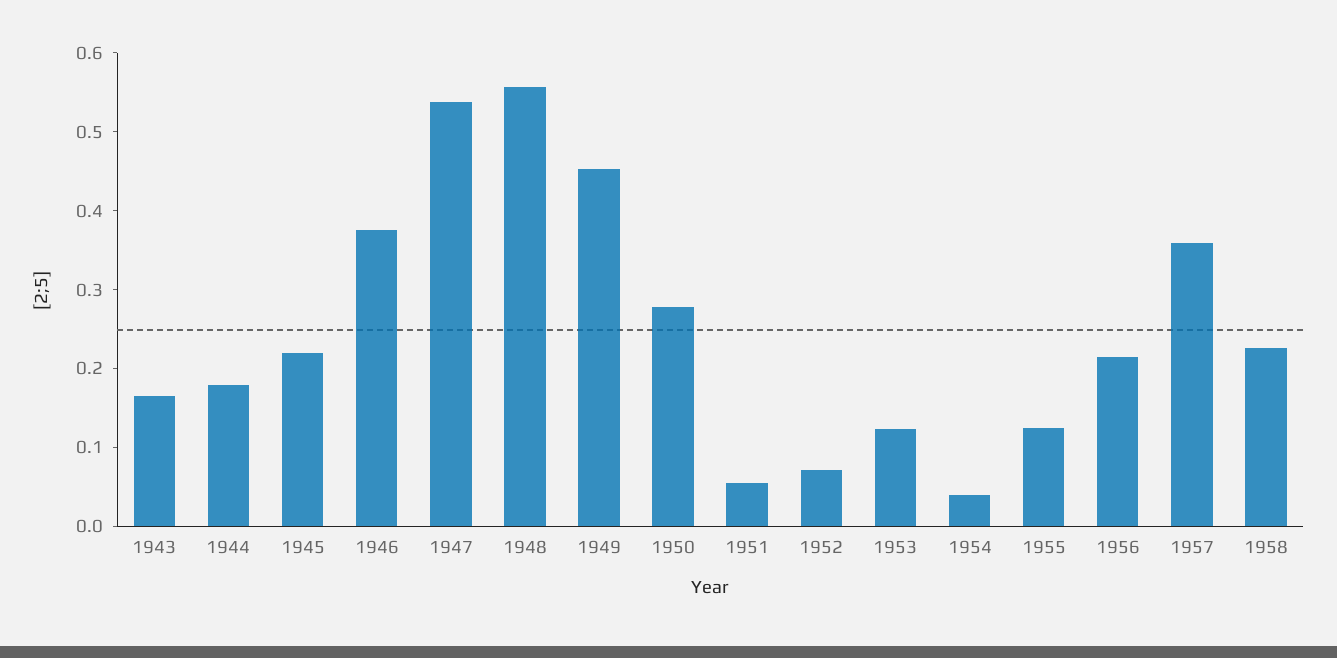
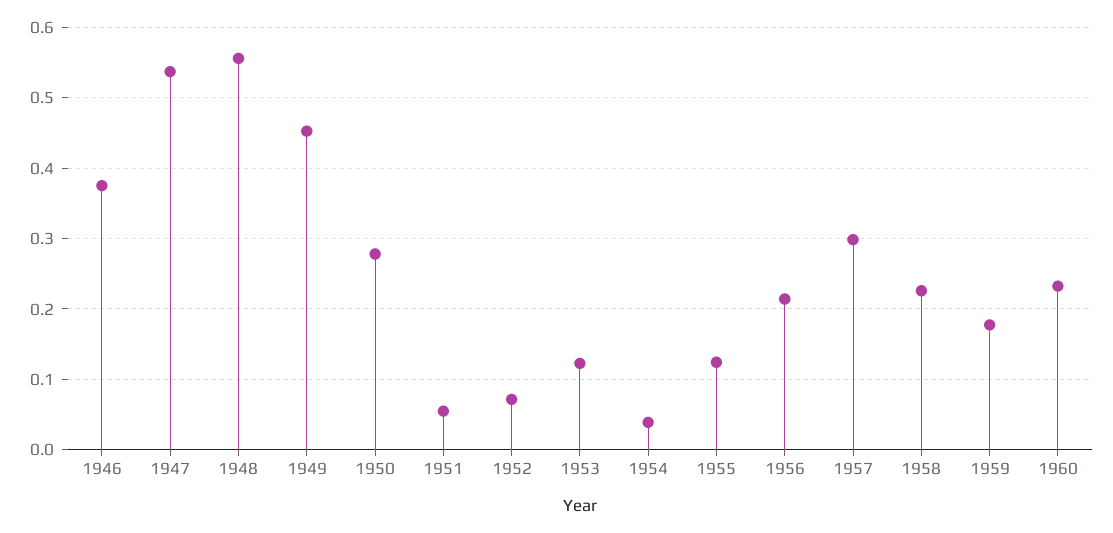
1943: 0.16 -> none
1944: 0.18 -> none
1945: 0.22 -> none
1957: 0.36 -> 0.3
1959: none -> 0.18
1960: none -> 0.23

